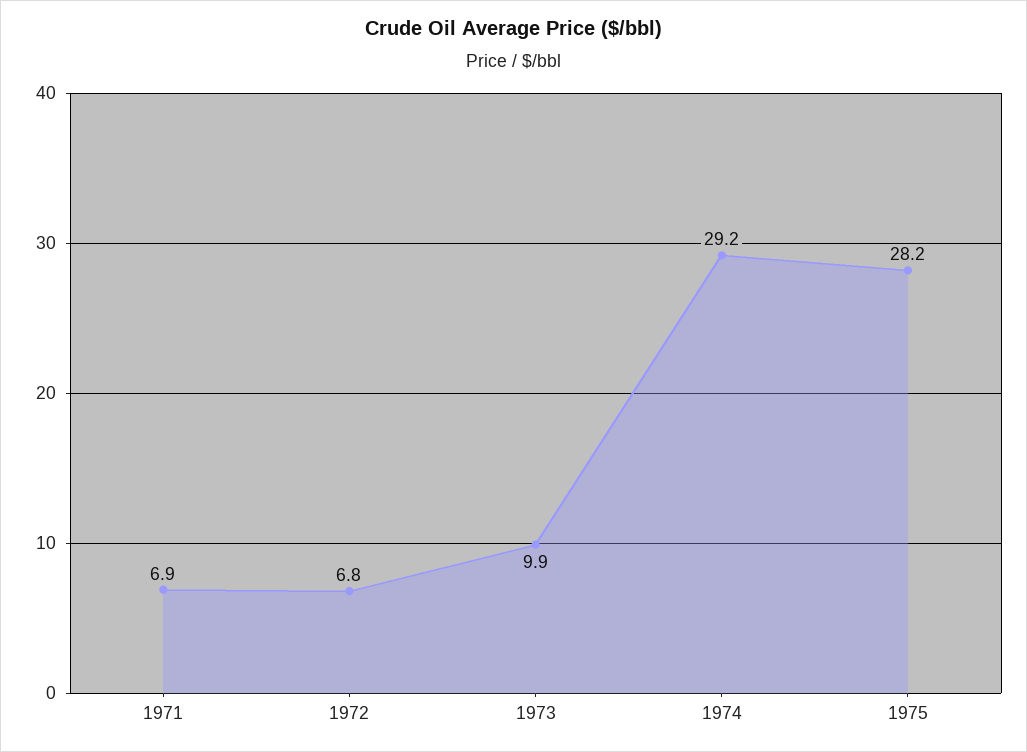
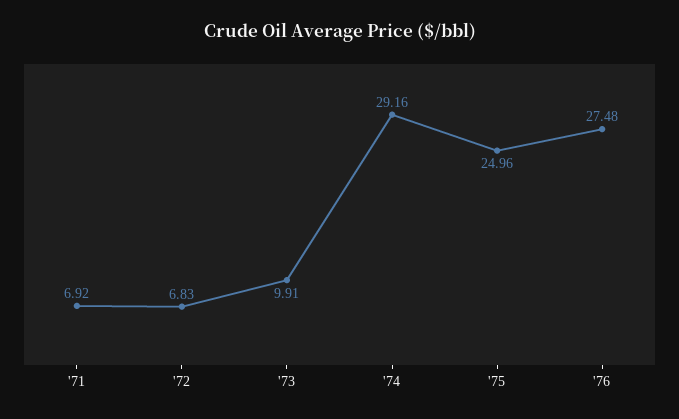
1975: 28.2 -> 24.96
'76: none -> 27.48

